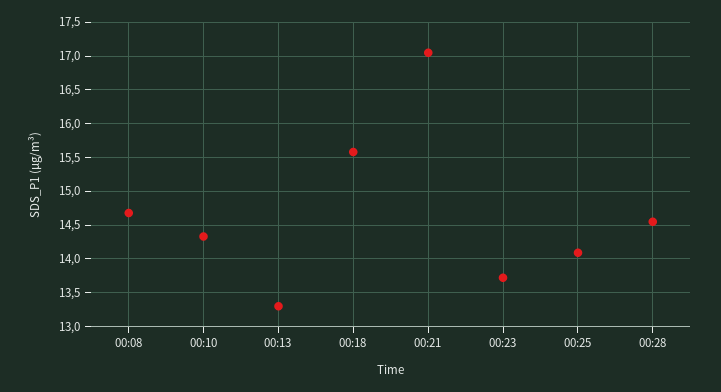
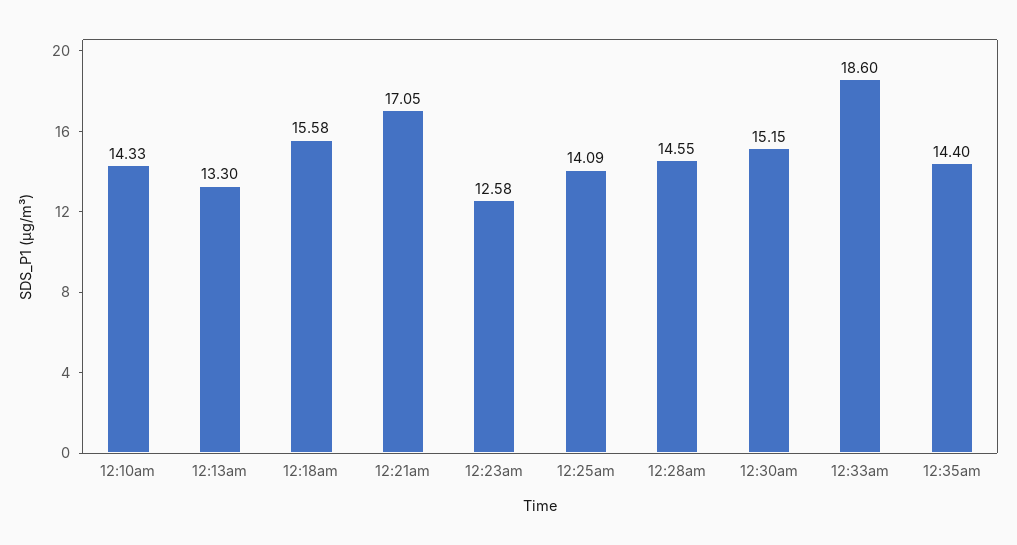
00:08: 14.7 -> none
00:23: 13.7 -> 12.58
12:30am: none -> 15.15
12:33am: none -> 18.6
12:35am: none -> 14.4

